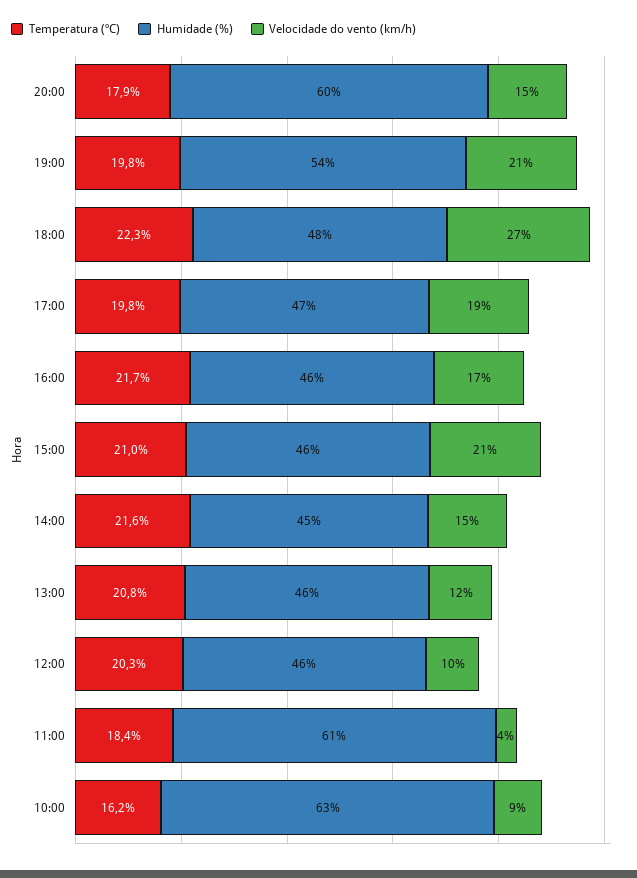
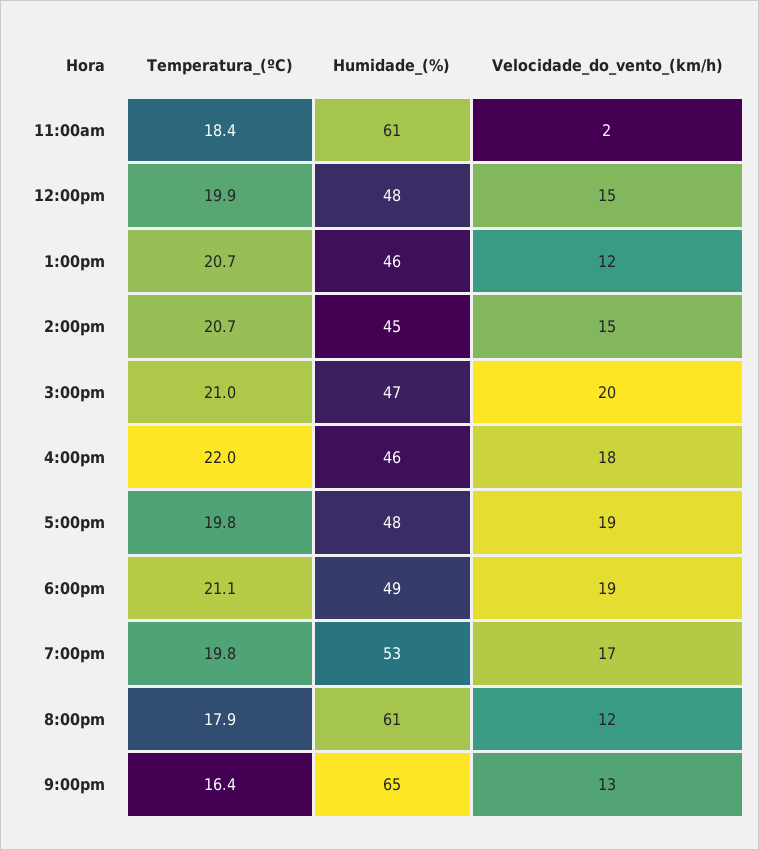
Humidade (%), 20:00: 60 -> 61
Velocidade do vento (km/h), 20:00: 15 -> 12
Humidade (%), 19:00: 54 -> 53
Velocidade do vento (km/h), 19:00: 21 -> 17
Temperatura (ºC), 18:00: 22.3 -> 21.1
Humidade (%), 18:00: 48 -> 49
Velocidade do vento (km/h), 18:00: 27 -> 19
Humidade (%), 17:00: 47 -> 48
Temperatura (ºC), 16:00: 21.7 -> 22
Velocidade do vento (km/h), 16:00: 17 -> 18
Humidade (%), 15:00: 46 -> 47
Velocidade do vento (km/h), 15:00: 21 -> 20
Temperatura (ºC), 14:00: 21.6 -> 20.7
Temperatura (ºC), 13:00: 20.8 -> 20.7
Temperatura (ºC), 12:00: 20.3 -> 19.9
Humidade (%), 12:00: 46 -> 48
Velocidade do vento (km/h), 12:00: 10 -> 15
Velocidade do vento (km/h), 11:00: 4 -> 2
Temperatura (ºC), 10:00: 16.2 -> none
Humidade (%), 10:00: 63 -> none
Velocidade do vento (km/h), 10:00: 9 -> none
Temperatura (ºC), 9:00pm: none -> 16.4
Humidade (%), 9:00pm: none -> 65
Velocidade do vento (km/h), 9:00pm: none -> 13

